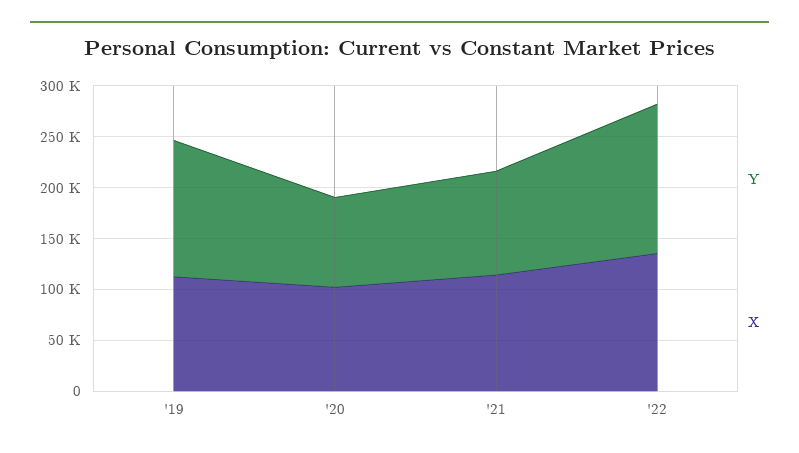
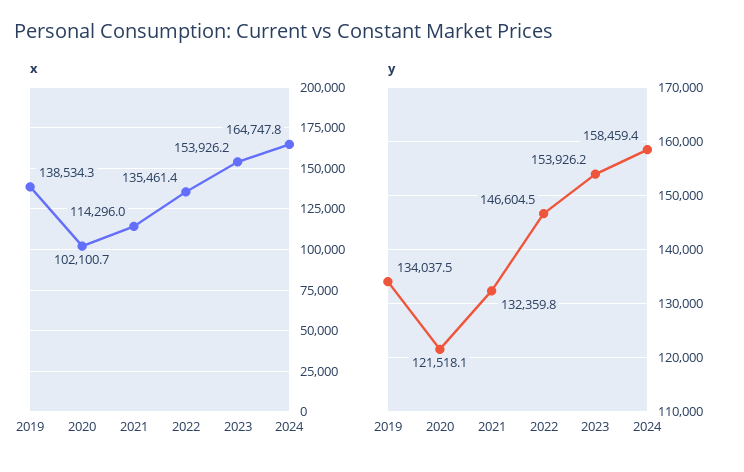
X, '19: 110000 -> 138534.3
Y, '20: 90000 -> 121518.1
Y, '21: 100000 -> 132359.8
X, 2023: none -> 153926.2
X, 2024: none -> 164747.8
Y, 2023: none -> 153926.2
Y, 2024: none -> 158459.4

